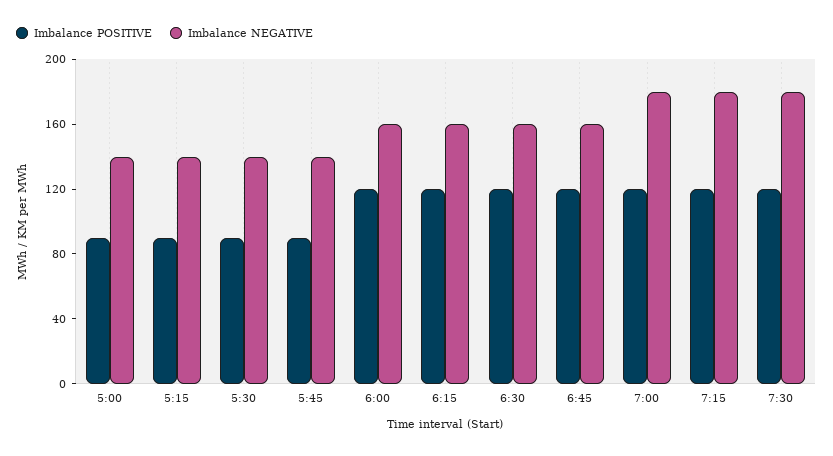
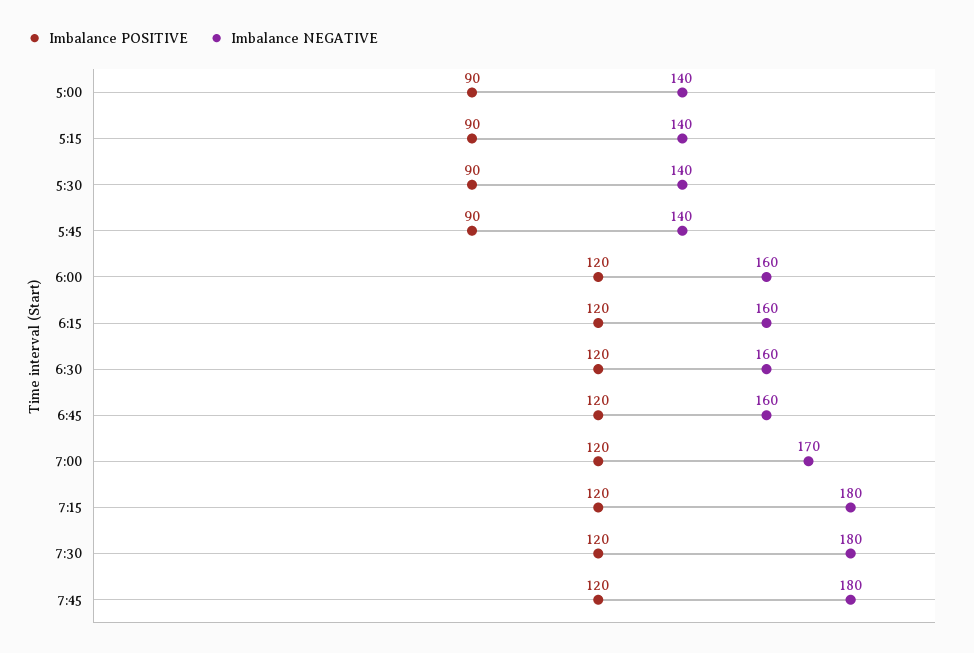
Imbalance NEGATIVE, 7:00: 180 -> 170
Imbalance POSITIVE, 7:45: none -> 120
Imbalance NEGATIVE, 7:45: none -> 180

